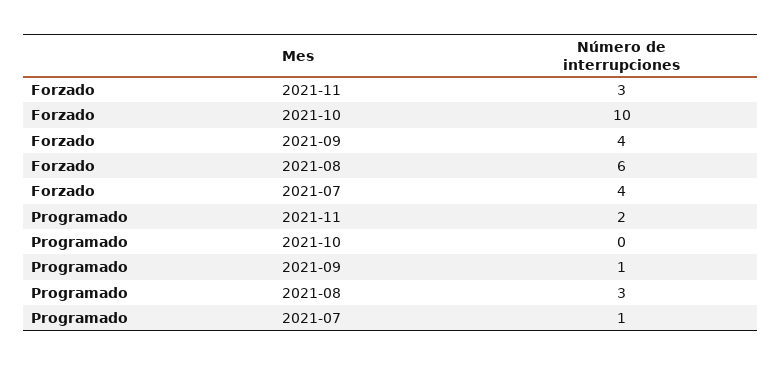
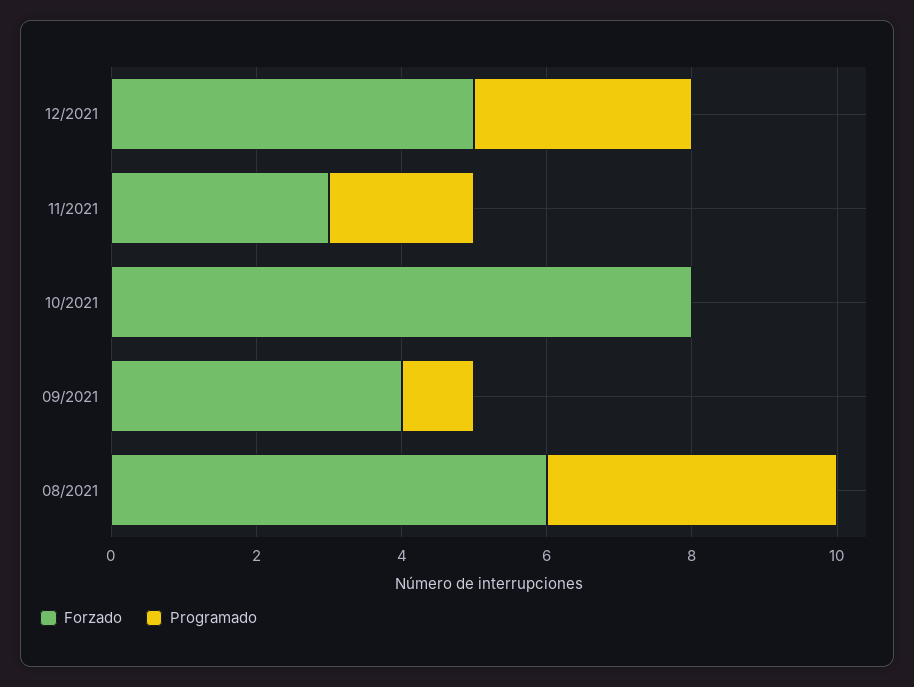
Forzado, 2021-10: 10 -> 8
Forzado, 2021-07: 4 -> none
Programado, 2021-08: 3 -> 4
Programado, 2021-07: 1 -> none
Forzado, 12/2021: none -> 5
Programado, 12/2021: none -> 3

